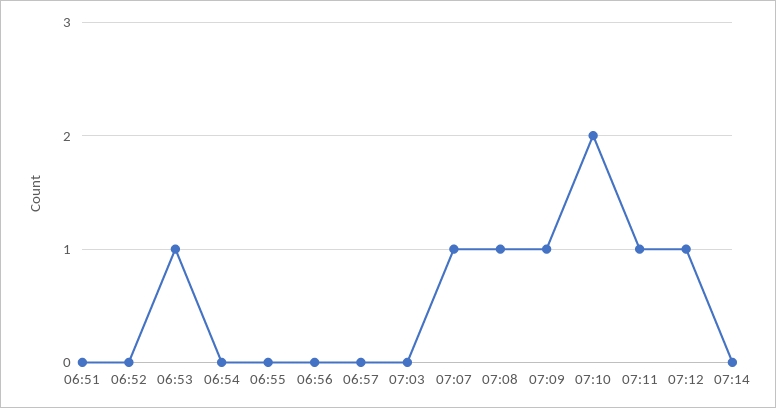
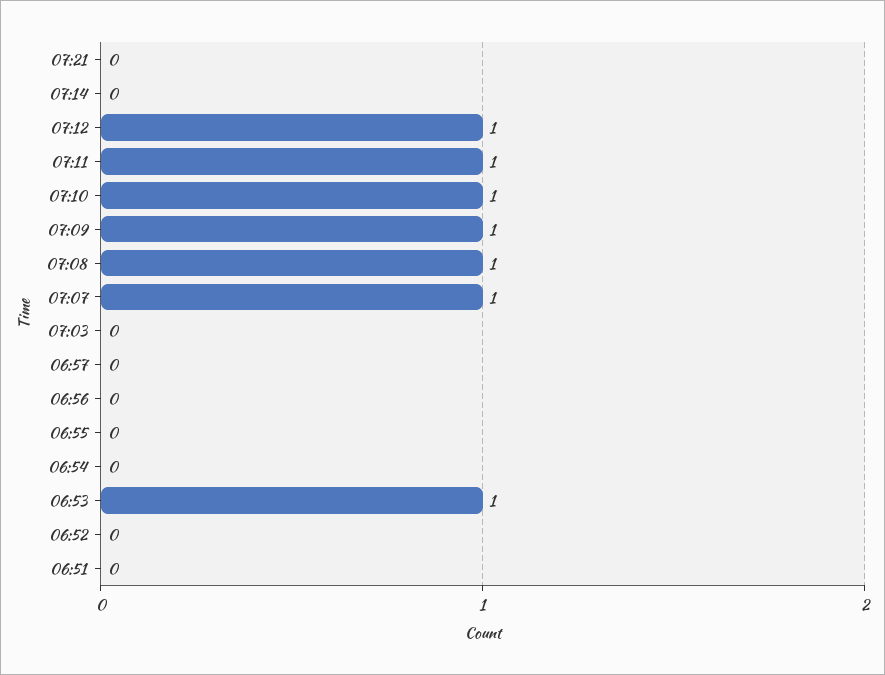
07:10: 2 -> 1
07:21: none -> 0

